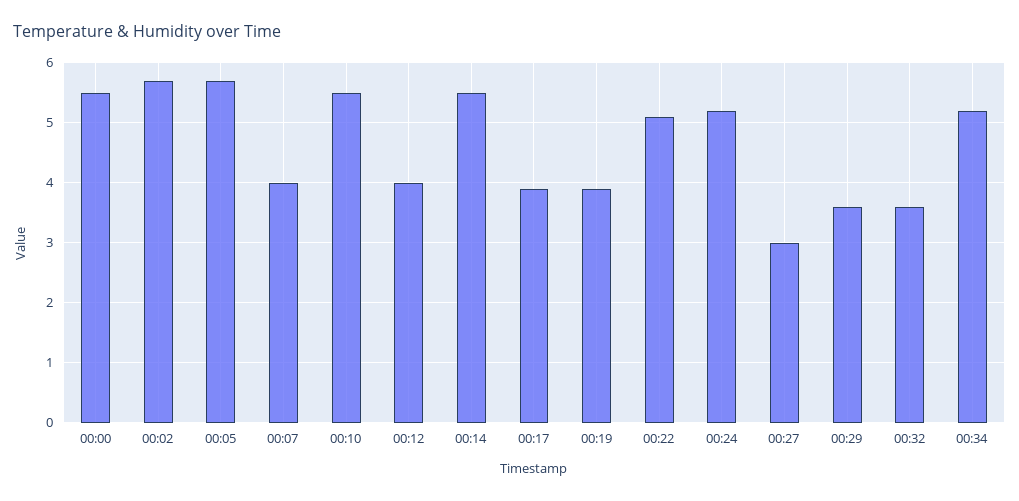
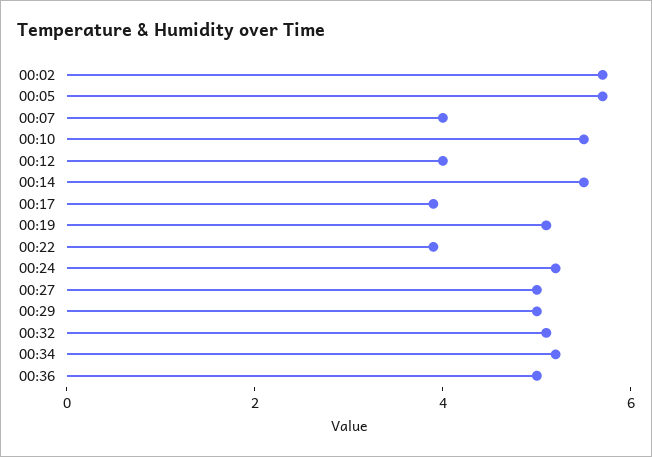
00:00: 5.5 -> none
00:19: 4 -> 5
00:22: 5 -> 4
00:27: 3 -> 5
00:29: 3.5 -> 5
00:32: 3.5 -> 5
00:36: none -> 5

